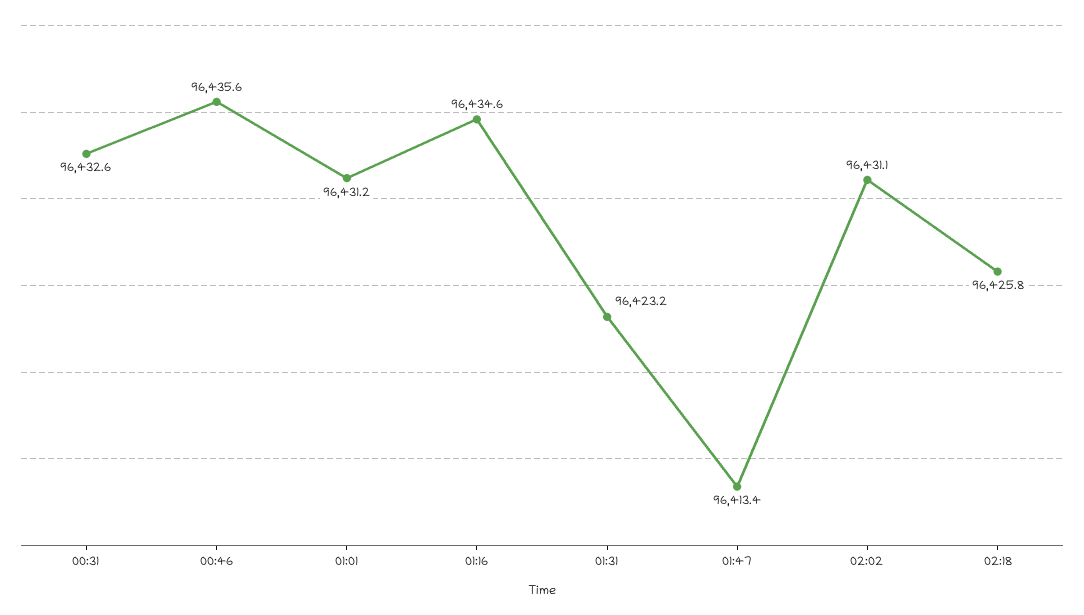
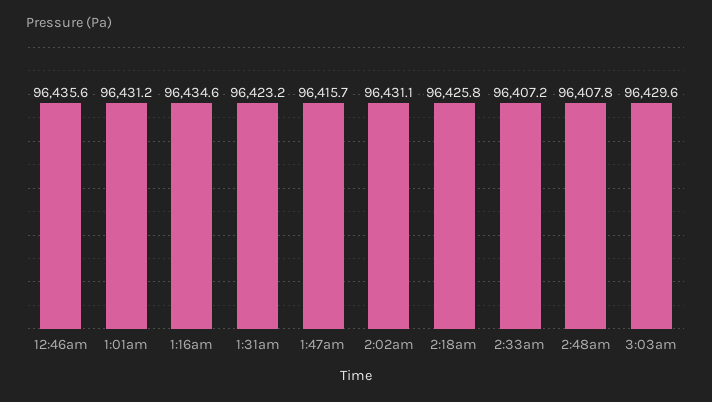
00:31: 96432.6 -> none
01:47: 96413.4 -> 96415.7
2:33am: none -> 96407.2
2:48am: none -> 96407.8
3:03am: none -> 96429.6

